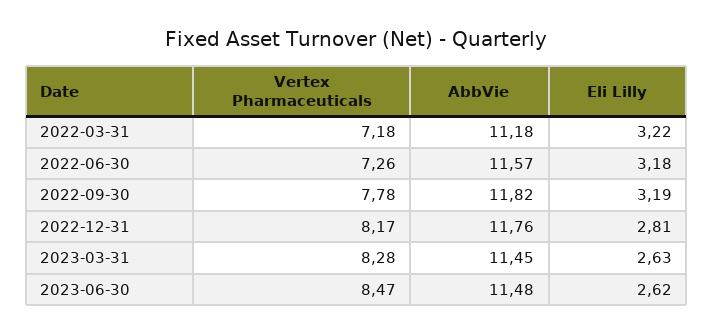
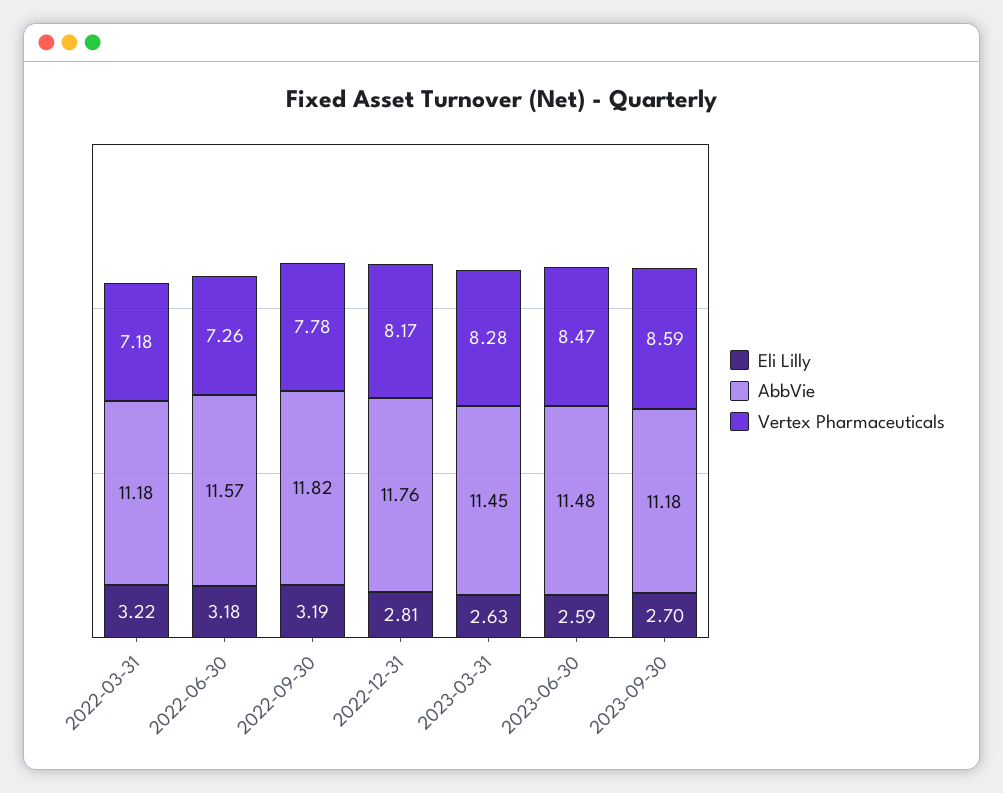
Eli Lilly, 2023-06-30: 2.62 -> 2.59
Eli Lilly, 2023-09-30: none -> 2.7
AbbVie, 2023-09-30: none -> 11.18
Vertex Pharmaceuticals, 2023-09-30: none -> 8.59

